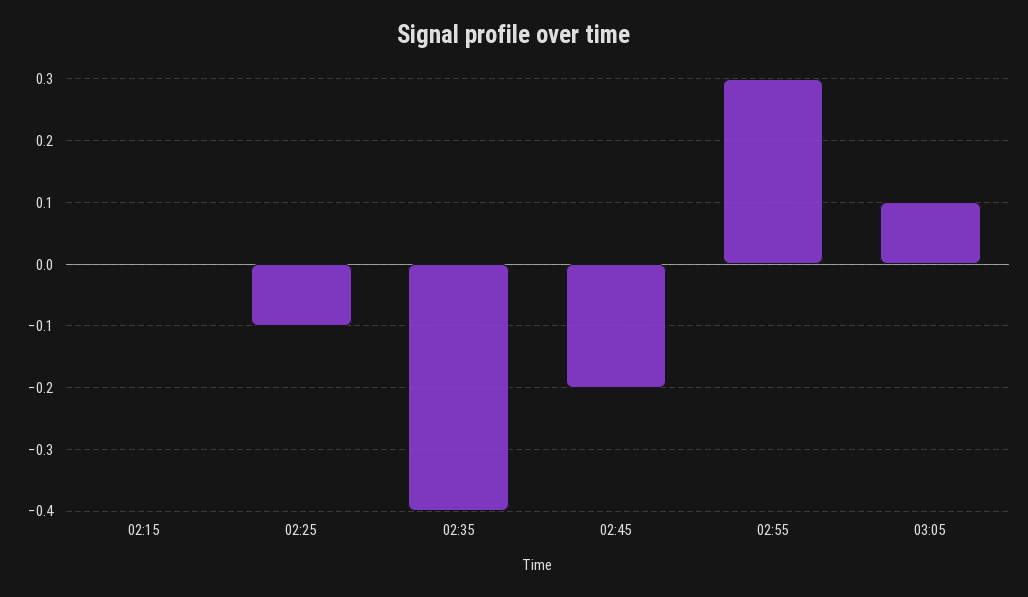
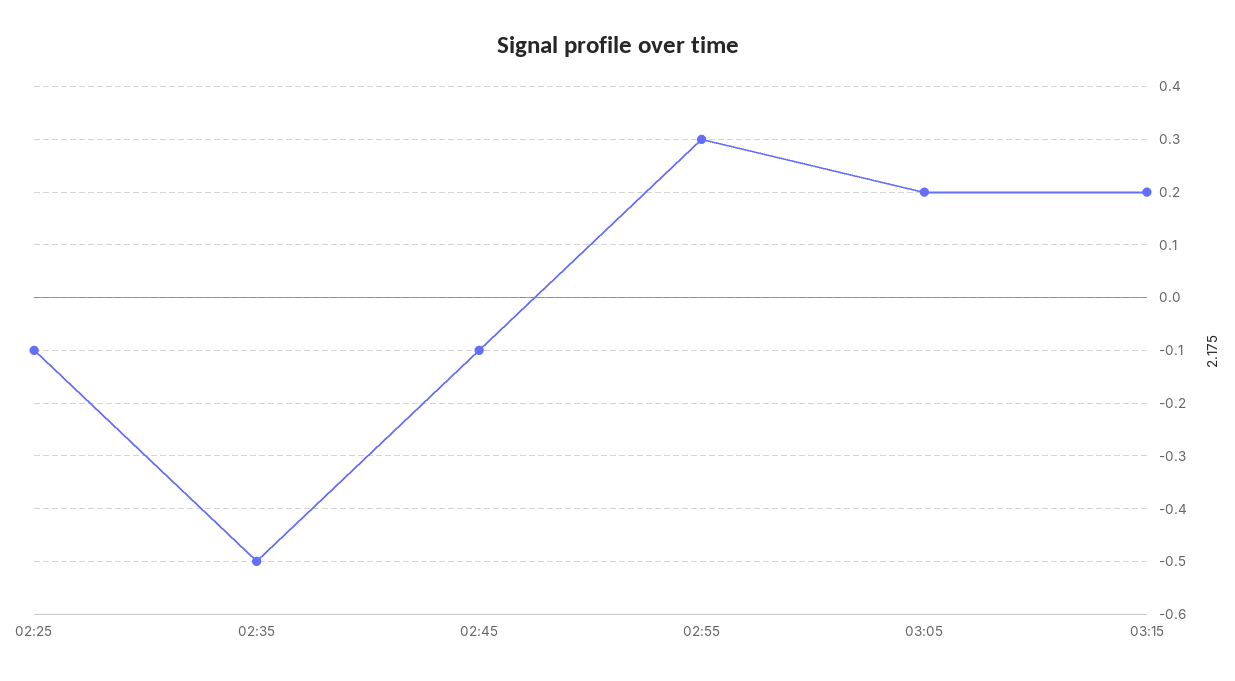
02:15: 0 -> none
02:35: -0.4 -> -0.5
02:45: -0.2 -> -0.1
03:05: 0.1 -> 0.2
03:15: none -> 0.2

